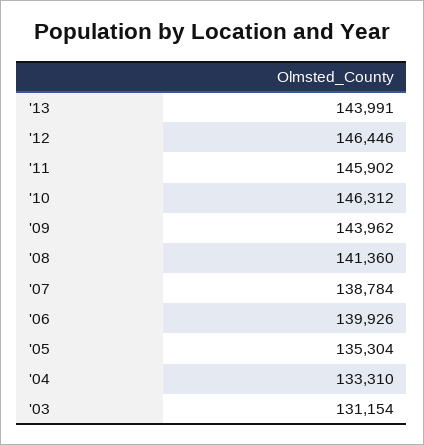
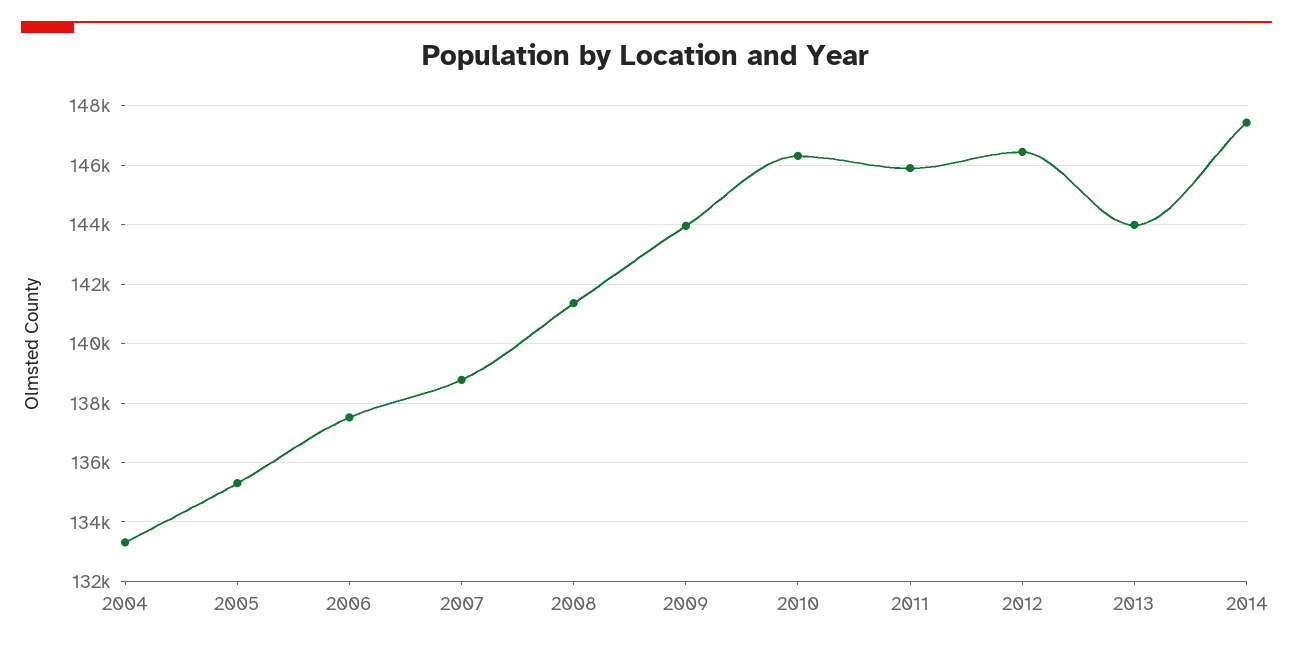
'06: 139926 -> 137500
'03: 131154 -> none
2014: none -> 147500

